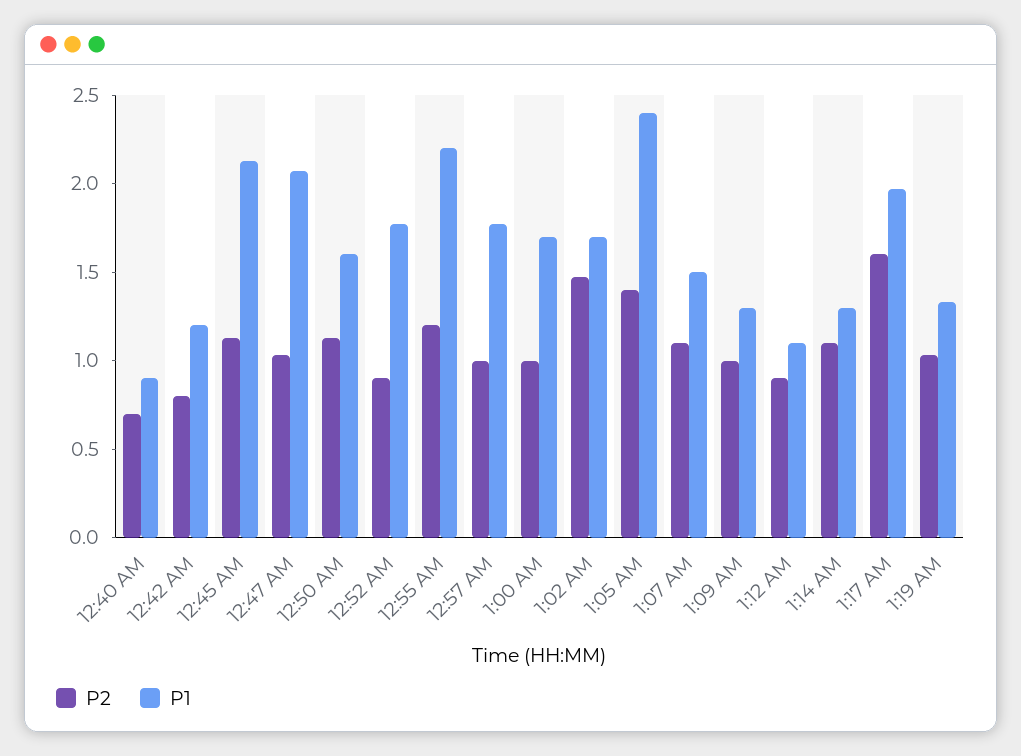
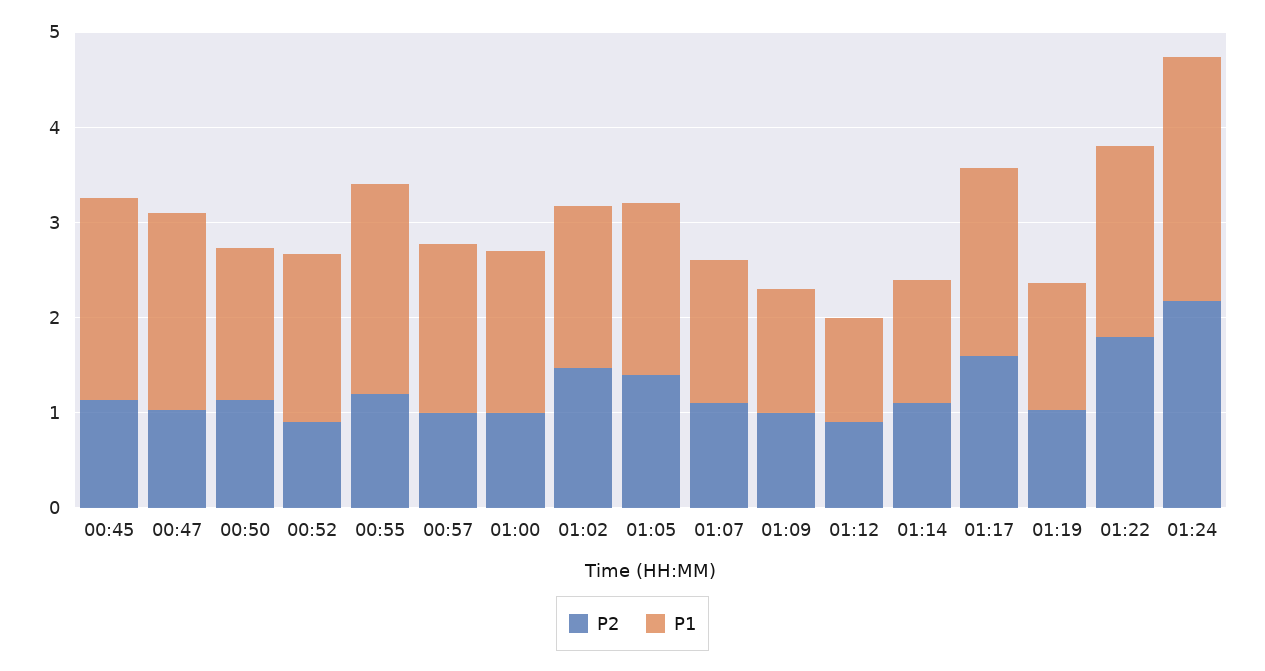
P2, 12:40 AM: 0.7 -> none
P1, 12:40 AM: 0.9 -> none
P2, 12:42 AM: 0.8 -> none
P1, 12:42 AM: 1.2 -> none
P1, 1:05 AM: 2.4 -> 1.8
P2, 01:22: none -> 1.8
P1, 01:22: none -> 2
P2, 01:24: none -> 2.2
P1, 01:24: none -> 2.6

